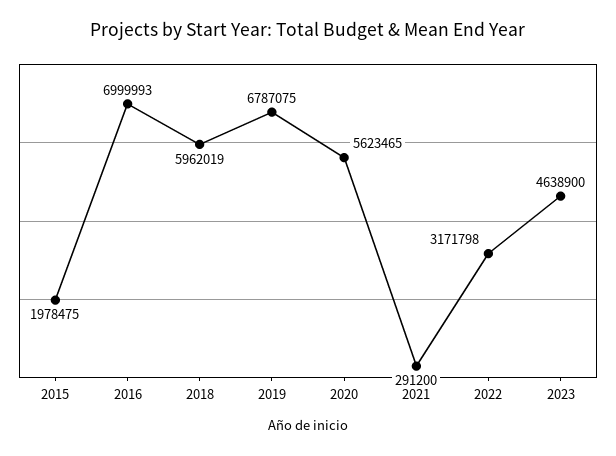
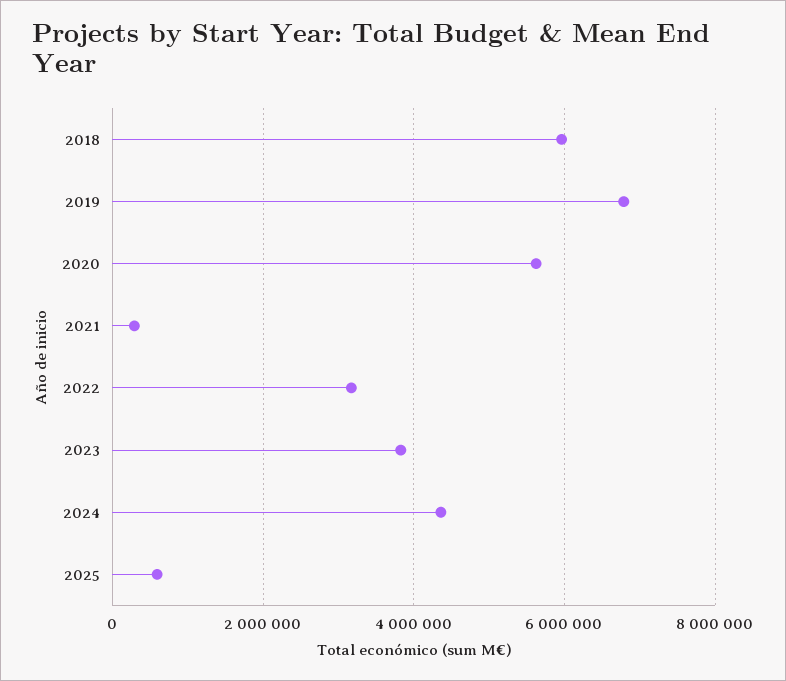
2015: 1978475 -> none
2016: 6999993 -> none
2023: 4638900 -> 3800000
2024: none -> 4400000
2025: none -> 600000

